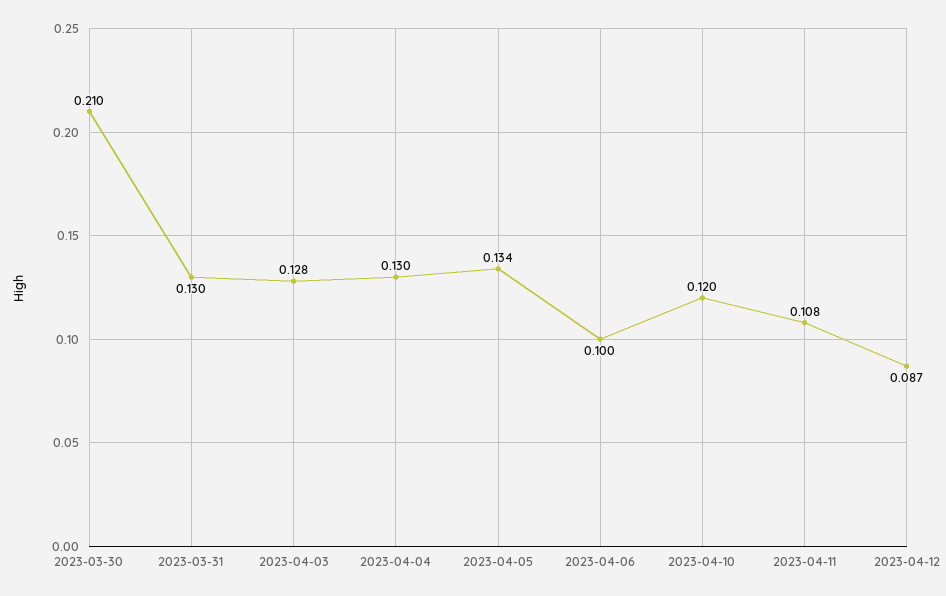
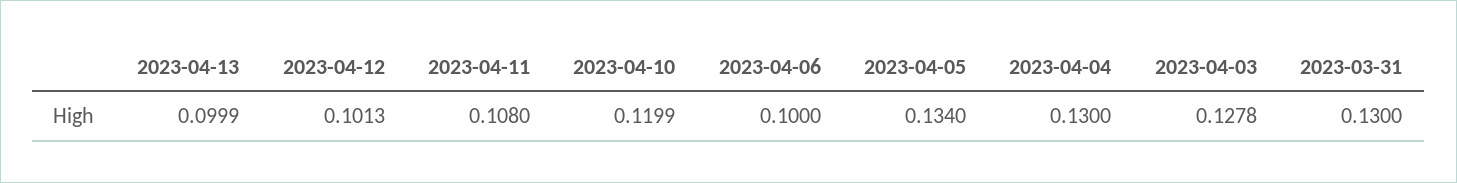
2023-03-30: 0.21 -> none
2023-04-12: 0.087 -> 0.1013
2023-04-13: none -> 0.0999

